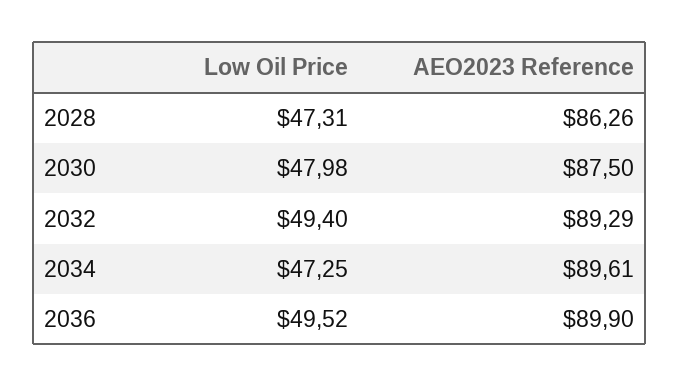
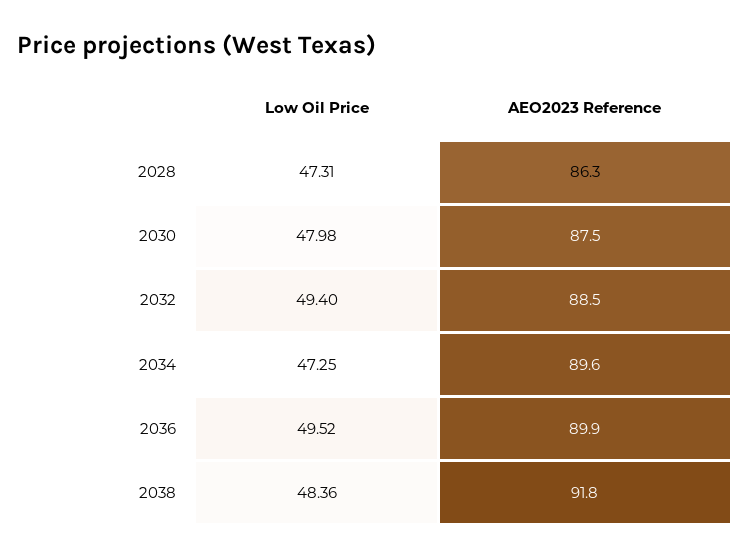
AEO2023 Reference, 2032: 89.29 -> 88.5
Low Oil Price, 2038: none -> 48.36
AEO2023 Reference, 2038: none -> 91.8

